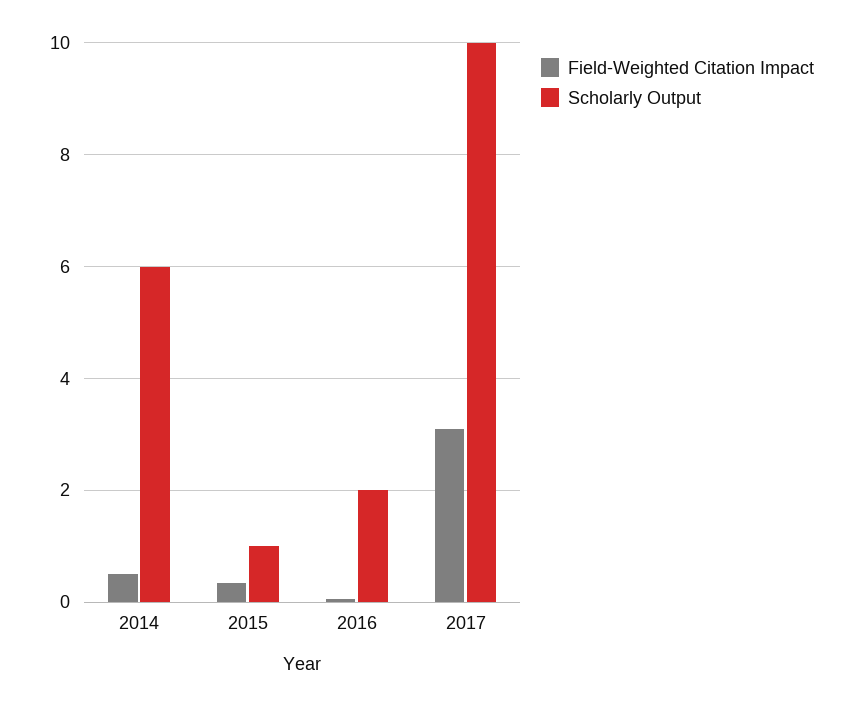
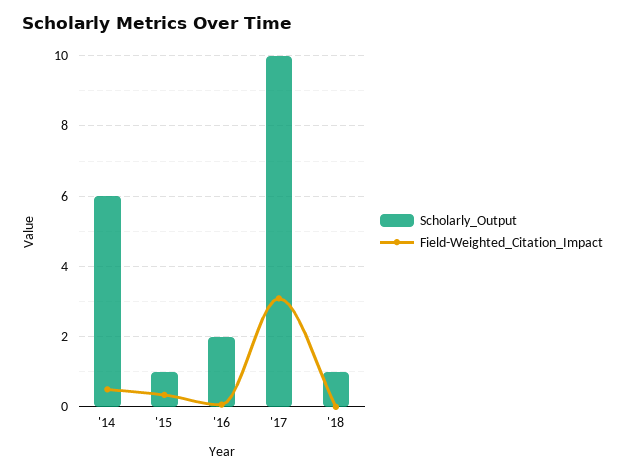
Scholarly Output, '18: none -> 1
Field-Weighted Citation Impact, '18: none -> 0

